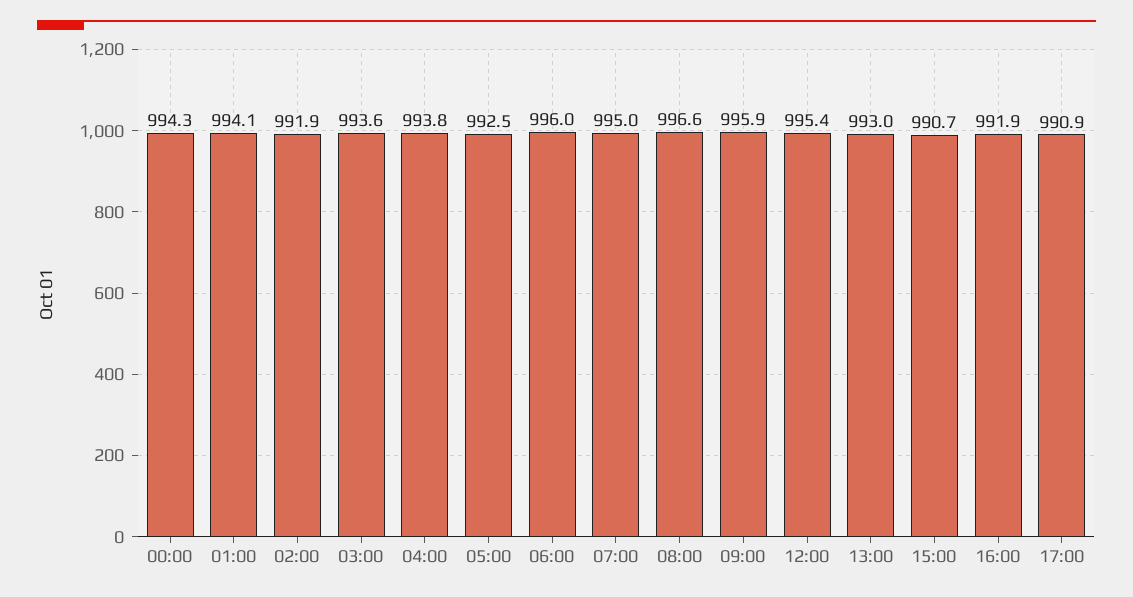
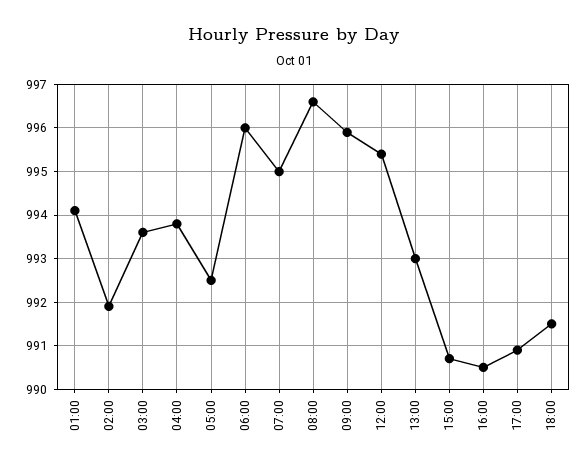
00:00: 994.3 -> none
16:00: 991.9 -> 990.5
18:00: none -> 991.5

